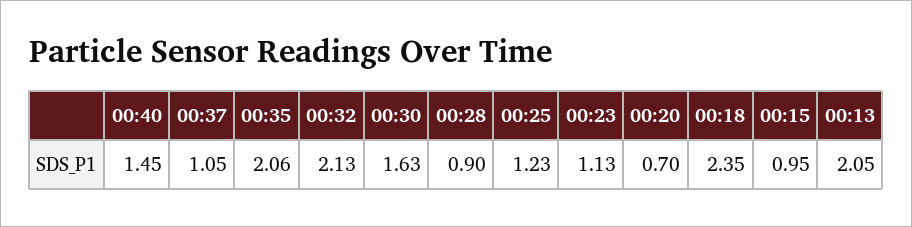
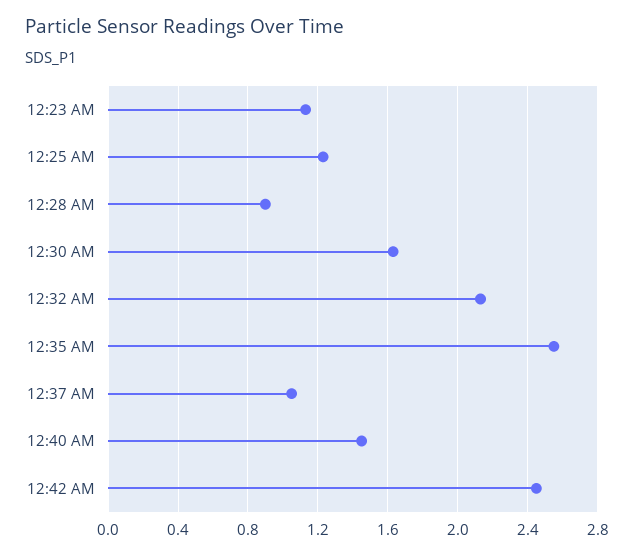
00:35: 2.06 -> 2.55
00:20: 0.7 -> none
00:18: 2.35 -> none
00:15: 0.95 -> none
00:13: 2.05 -> none
12:42 AM: none -> 2.45

